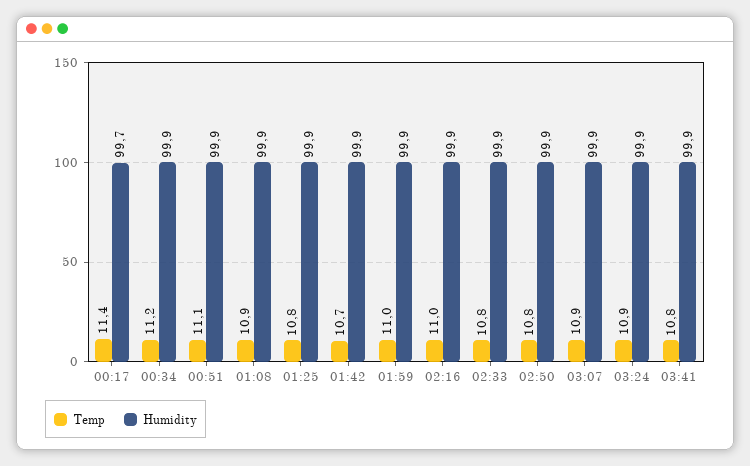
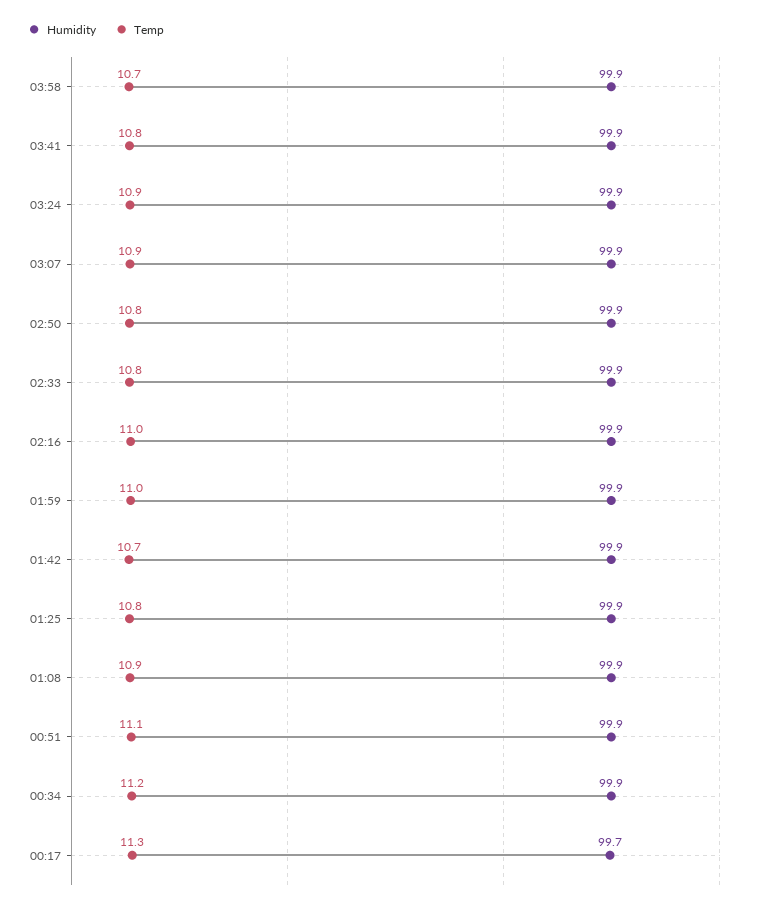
Temp, 00:17: 11.4 -> 11.3
Humidity, 03:58: none -> 99.9
Temp, 03:58: none -> 10.7

